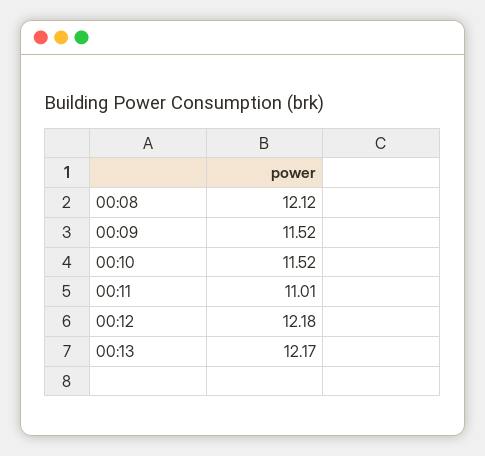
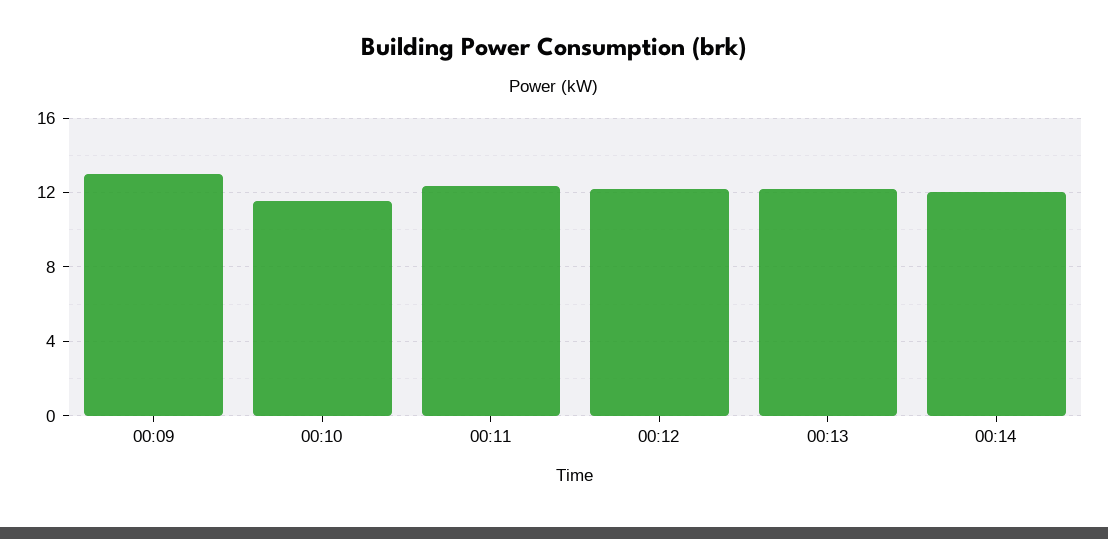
00:08: 12.12 -> none
00:09: 11.52 -> 13
00:11: 11.01 -> 12.5
00:14: none -> 12

